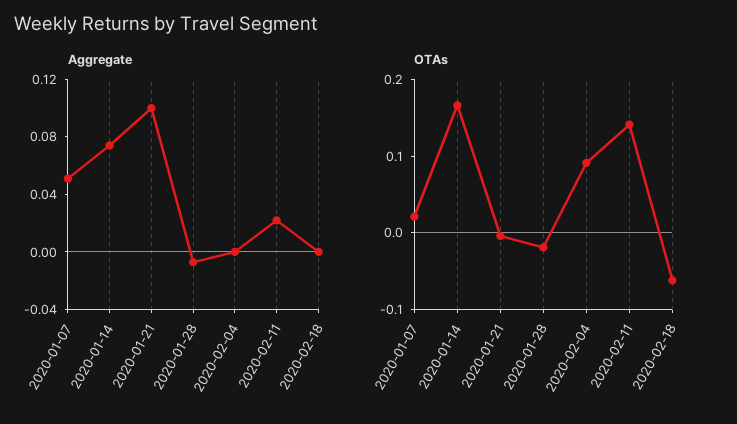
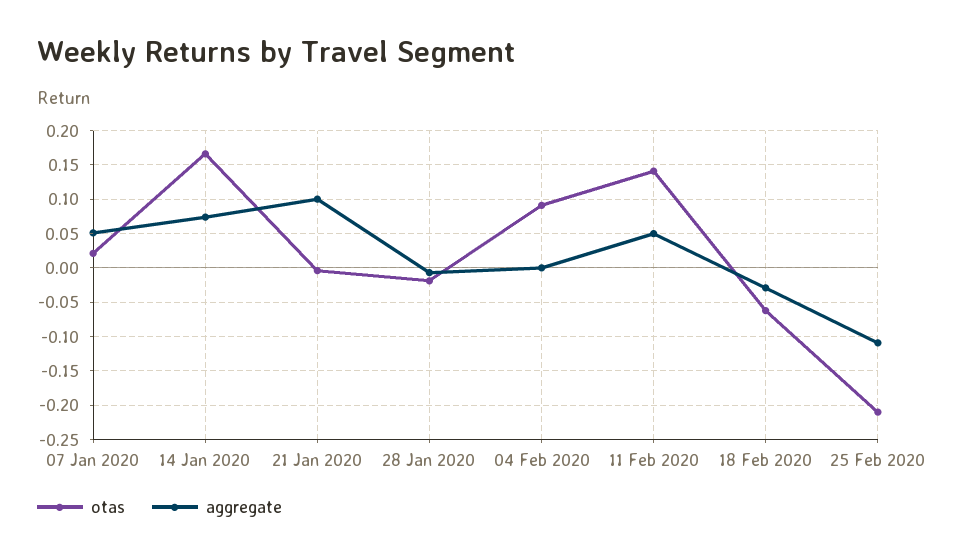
Aggregate, 2020-02-11: 0.02 -> 0.05
Aggregate, 2020-02-18: 0 -> -0.03
OTAs, 25 Feb 2020: none -> -0.21
Aggregate, 25 Feb 2020: none -> -0.11

